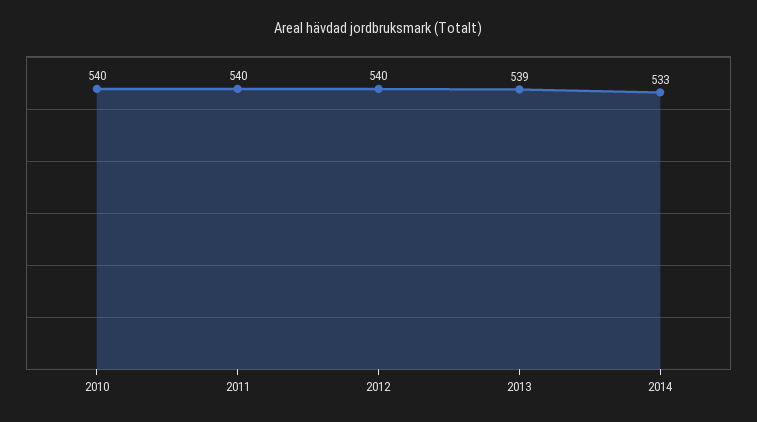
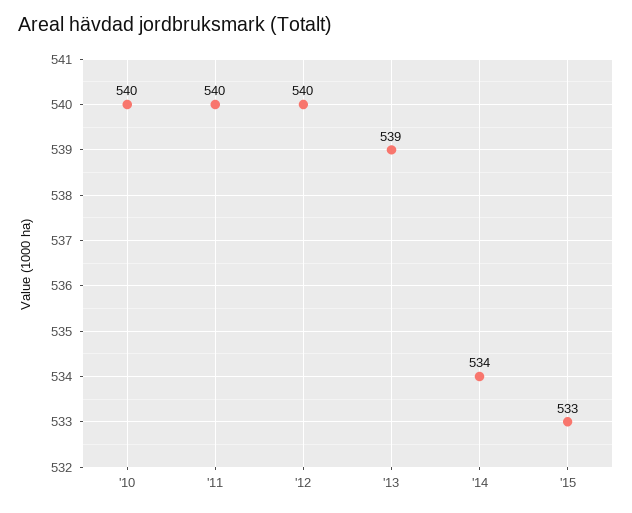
2014: 533 -> 534
'15: none -> 533

